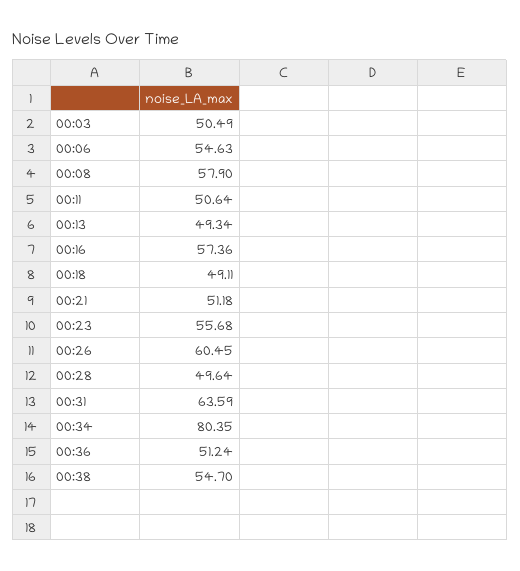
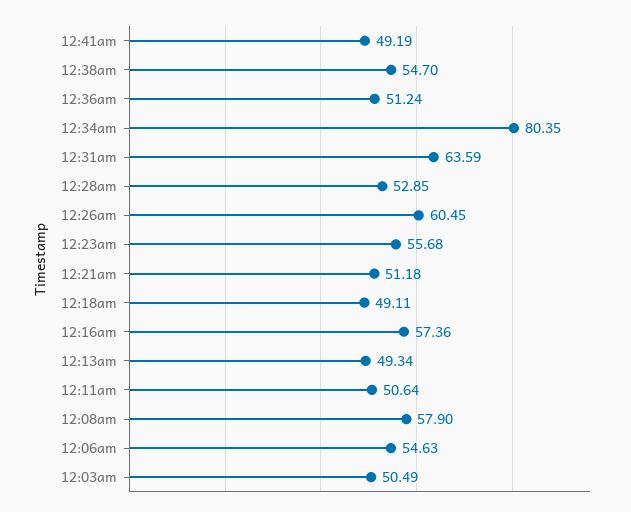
00:28: 49.64 -> 52.85
12:41am: none -> 49.19

